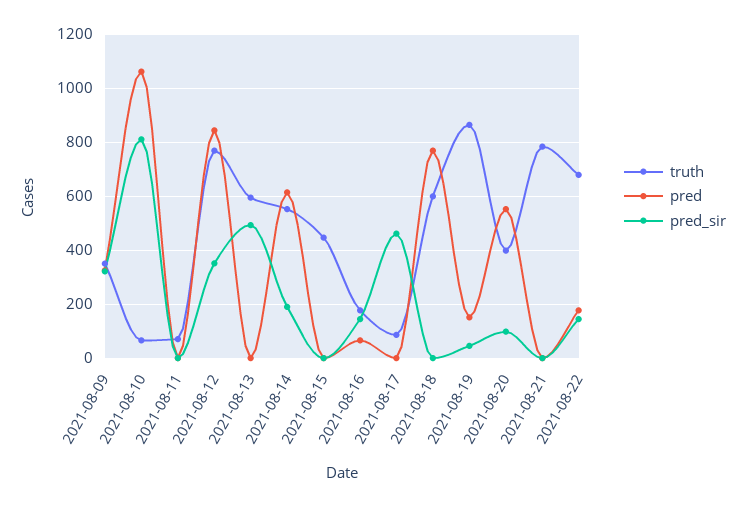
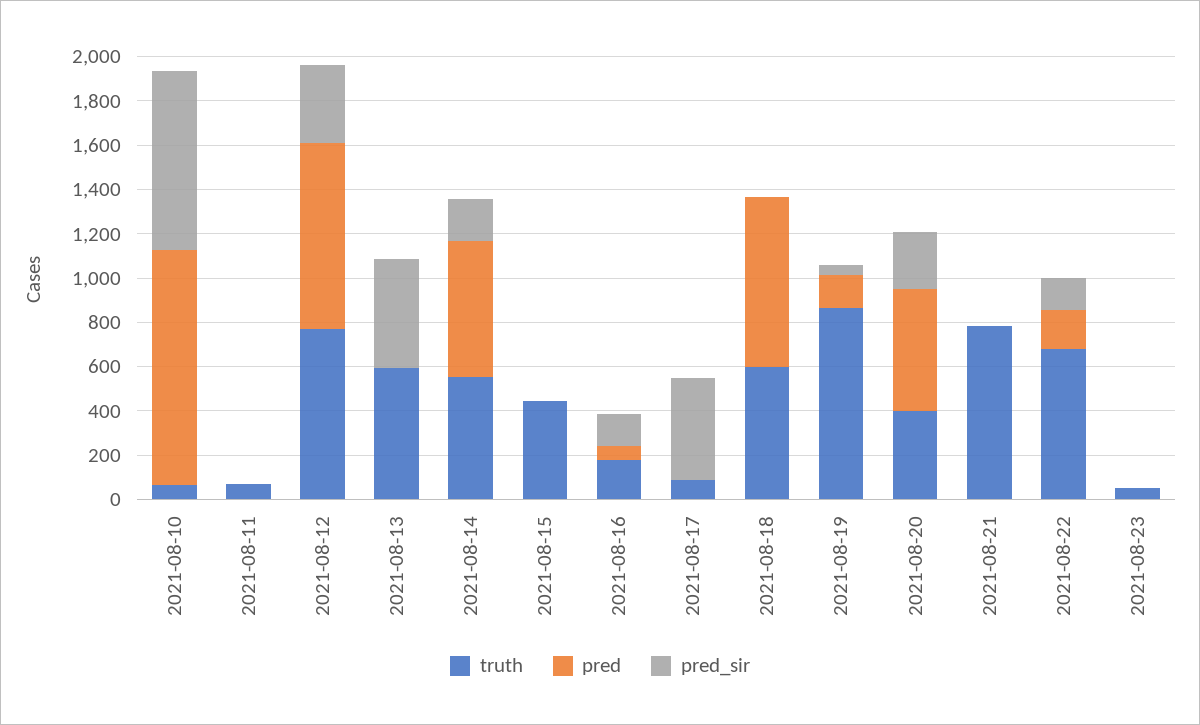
truth, 2021-08-09: 350 -> none
pred, 2021-08-09: 325 -> none
pred_sir, 2021-08-09: 325 -> none
pred_sir, 2021-08-20: 100 -> 250
truth, 2021-08-23: none -> 50
pred, 2021-08-23: none -> 0
pred_sir, 2021-08-23: none -> 0

